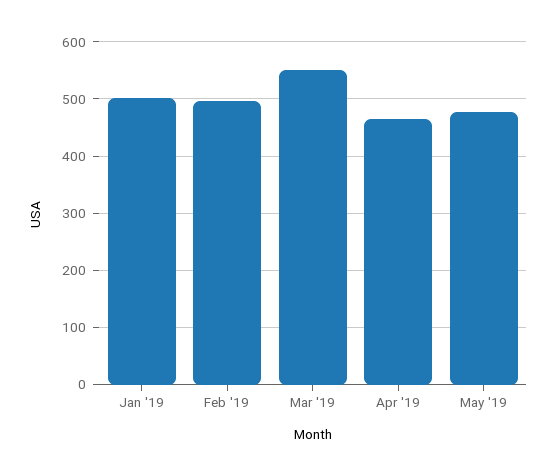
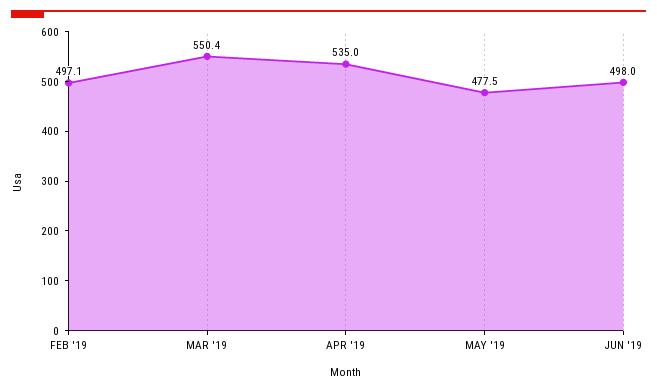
Jan '19: 500 -> none
Apr '19: 460 -> 535
JUN '19: none -> 498

